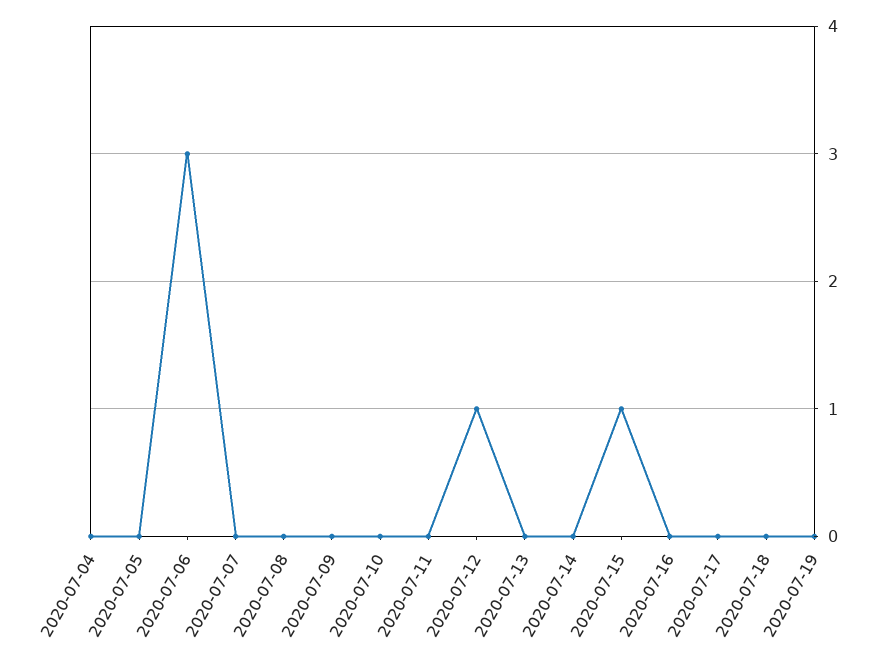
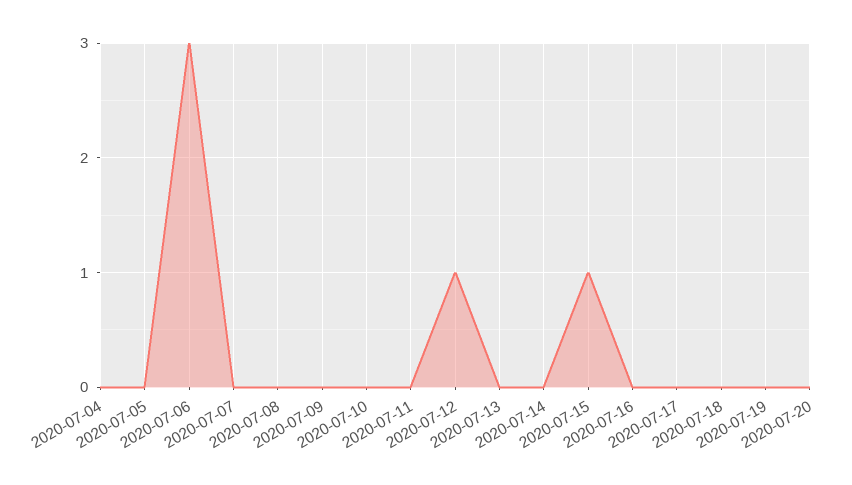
2020-07-20: none -> 0

